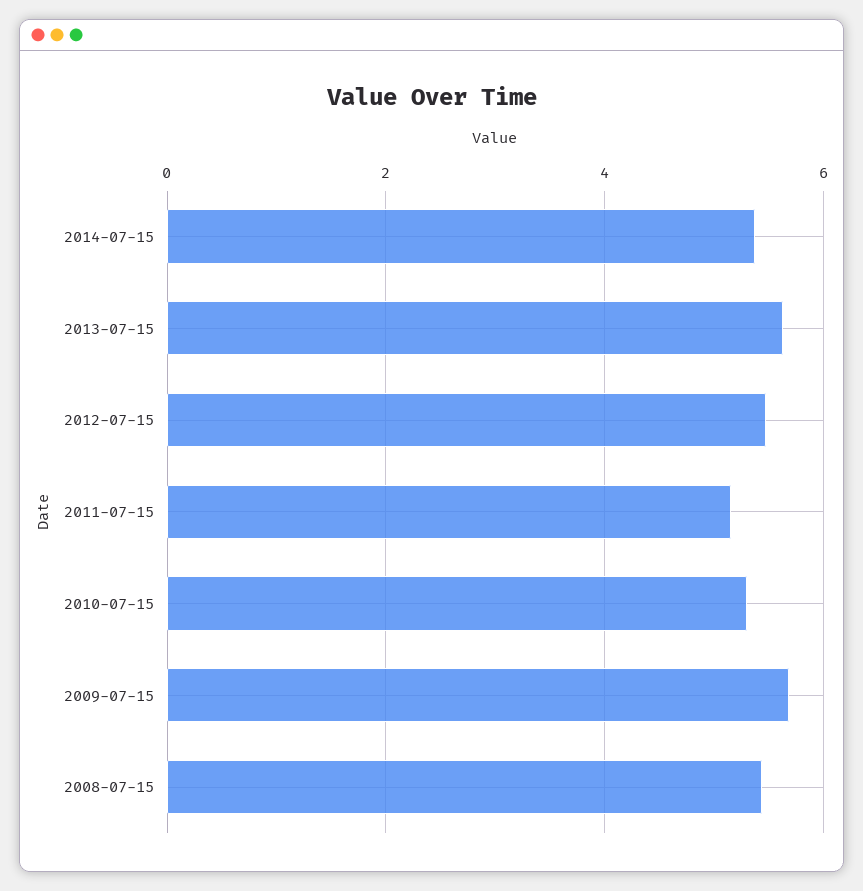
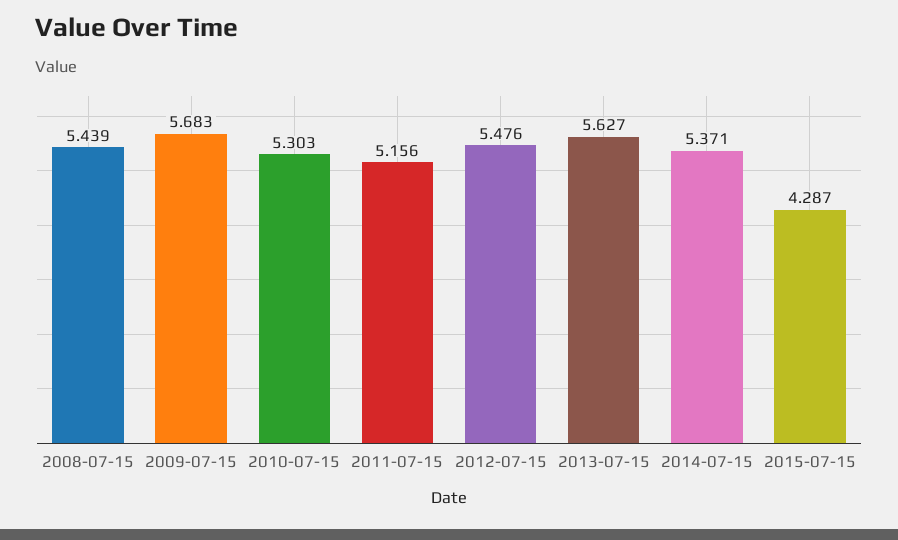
2015-07-15: none -> 4.287

